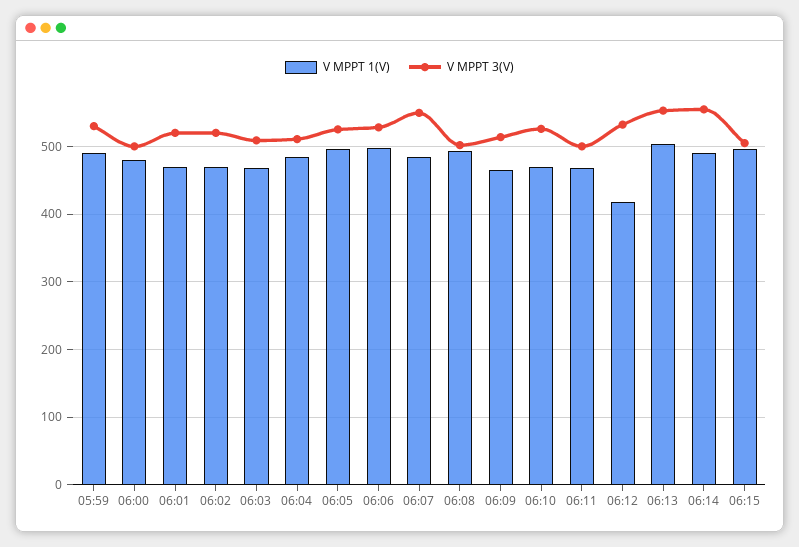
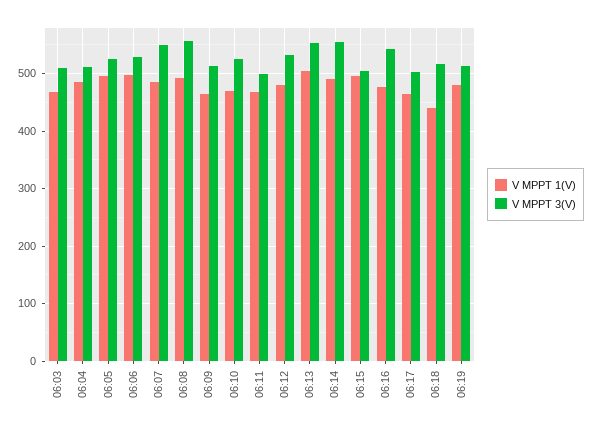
V MPPT 1(V), 05:59: 490 -> none
V MPPT 3(V), 05:59: 530 -> none
V MPPT 1(V), 06:00: 480 -> none
V MPPT 3(V), 06:00: 500 -> none
V MPPT 1(V), 06:01: 470 -> none
V MPPT 3(V), 06:01: 520 -> none
V MPPT 1(V), 06:02: 470 -> none
V MPPT 3(V), 06:02: 520 -> none
V MPPT 3(V), 06:08: 500 -> 560
V MPPT 1(V), 06:12: 420 -> 480
V MPPT 1(V), 06:16: none -> 480
V MPPT 3(V), 06:16: none -> 540
V MPPT 1(V), 06:17: none -> 460
V MPPT 3(V), 06:17: none -> 500
V MPPT 1(V), 06:18: none -> 440
V MPPT 3(V), 06:18: none -> 520
V MPPT 1(V), 06:19: none -> 480
V MPPT 3(V), 06:19: none -> 520

